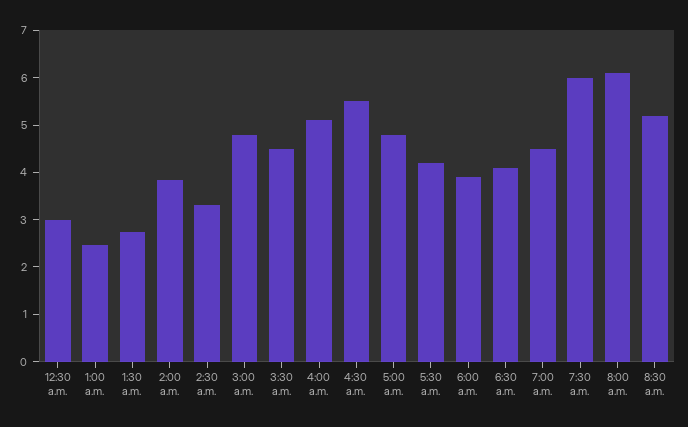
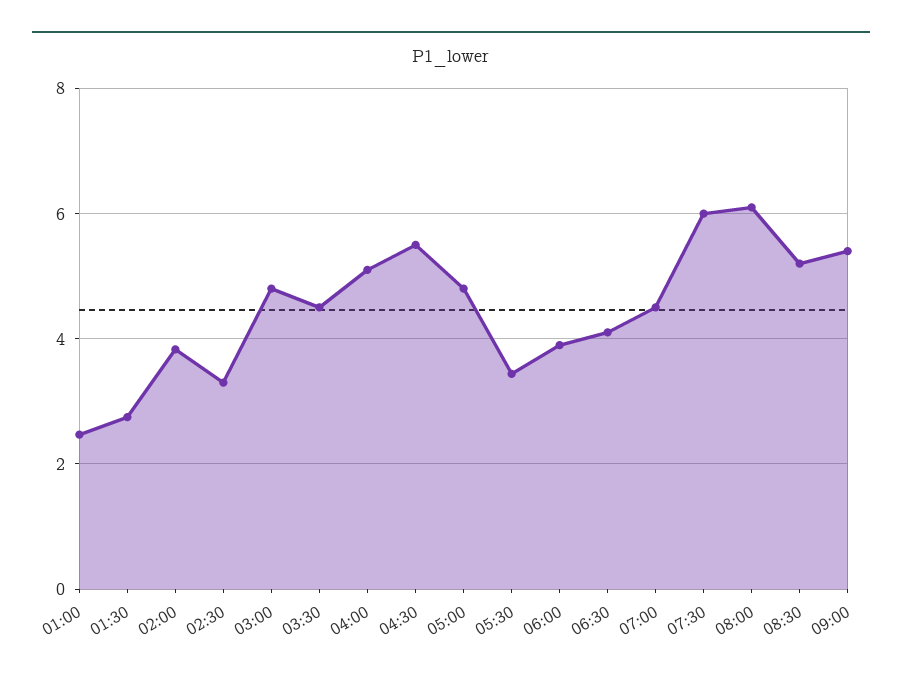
12:30 a.m.: 3 -> none
5:30 a.m.: 4.2 -> 3.4
09:00: none -> 5.4

